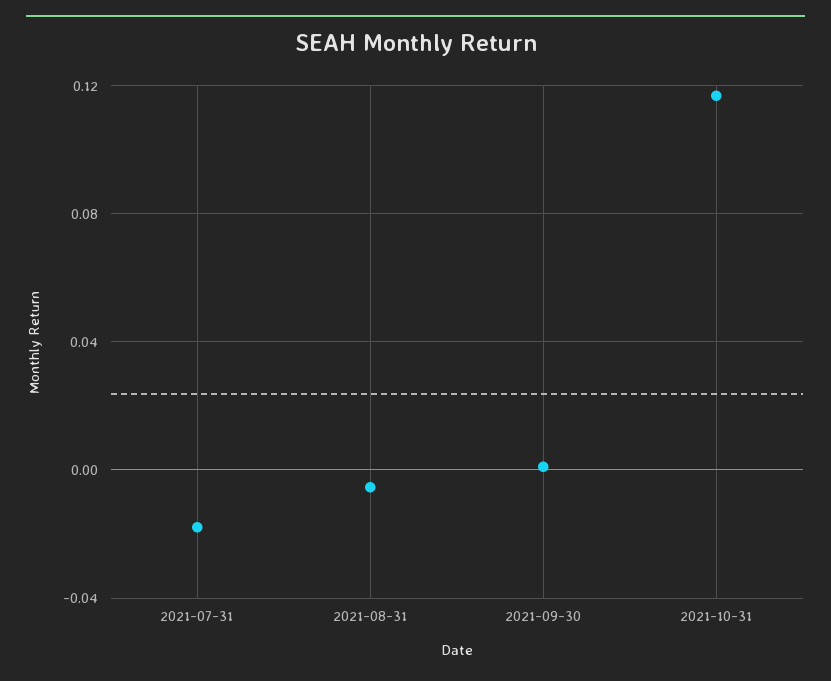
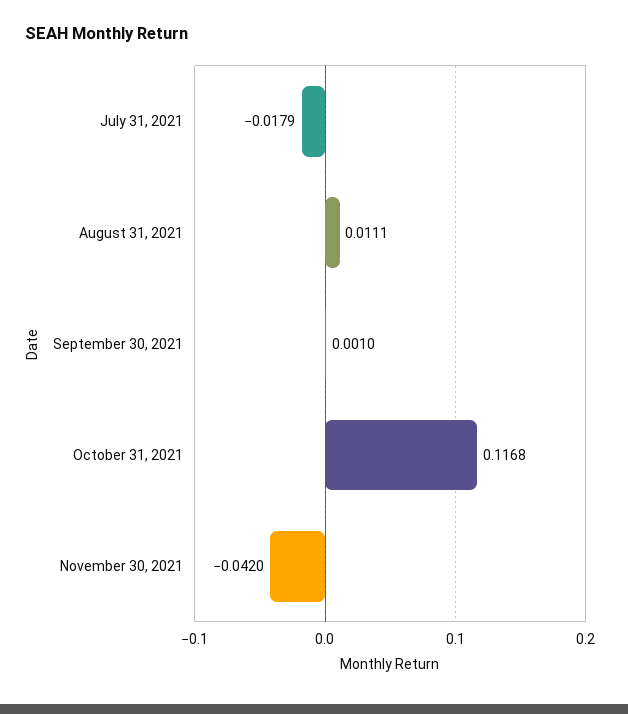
2021-08-31: -0.005 -> 0.0111
November 30, 2021: none -> -0.042

